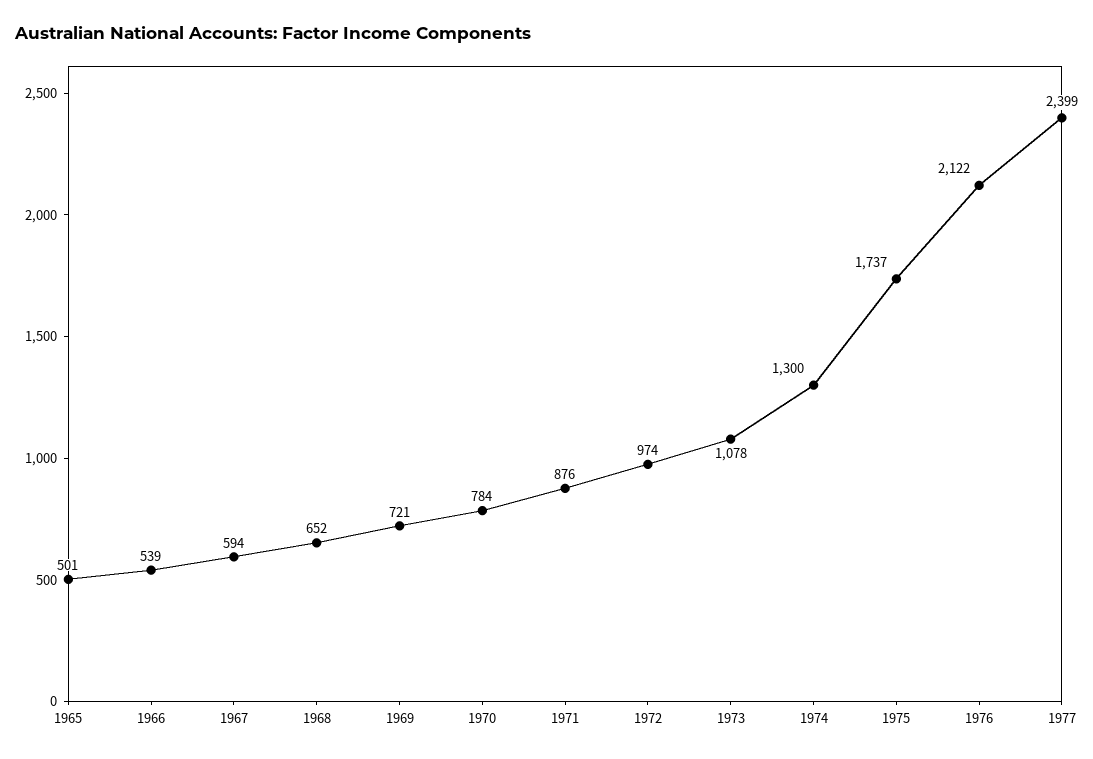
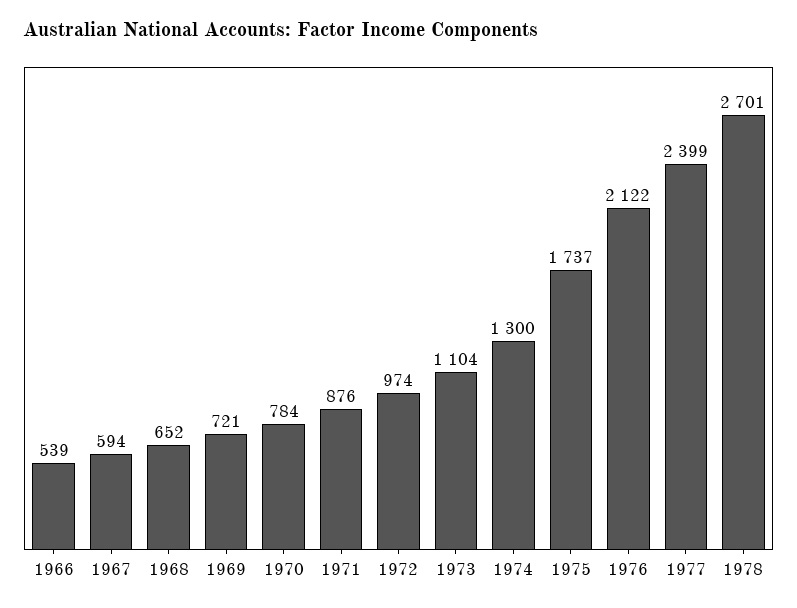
1965: 501 -> none
1973: 1078 -> 1104
1978: none -> 2701

